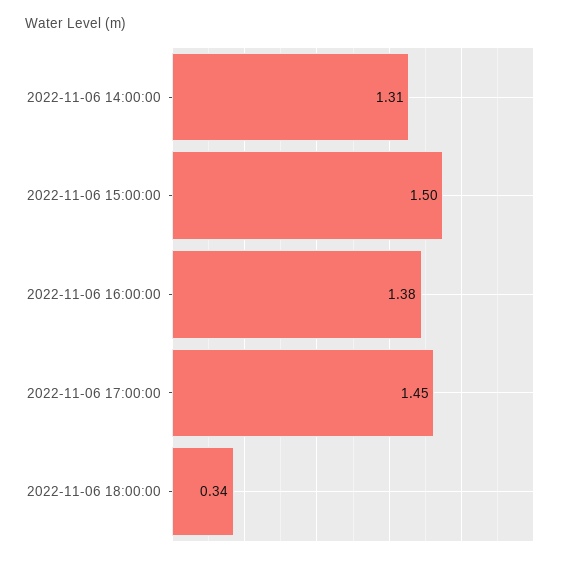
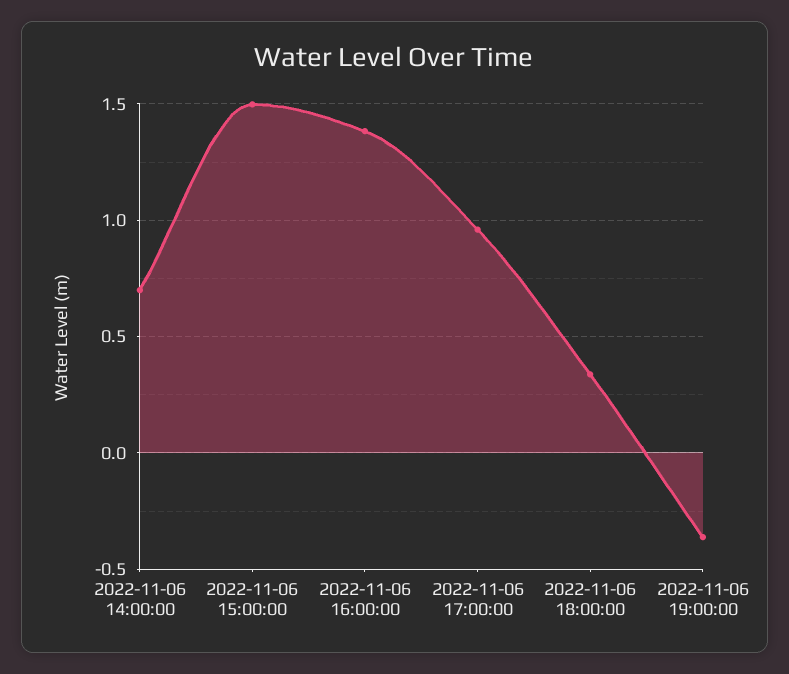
2022-11-06 14:00:00: 1.31 -> 0.7
2022-11-06 17:00:00: 1.45 -> 0.95
2022-11-06 19:00:00: none -> -0.35

